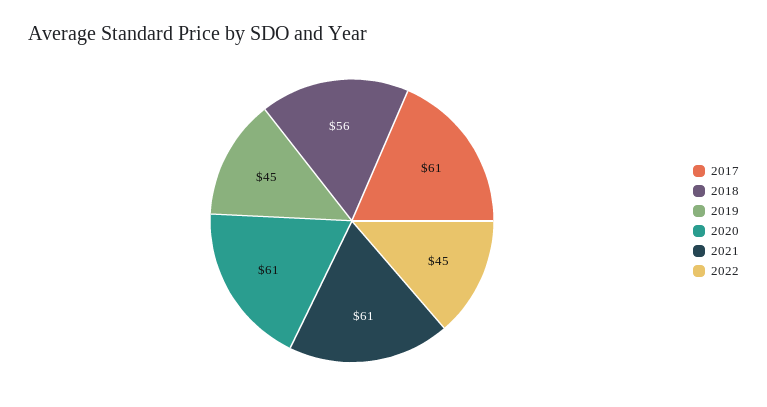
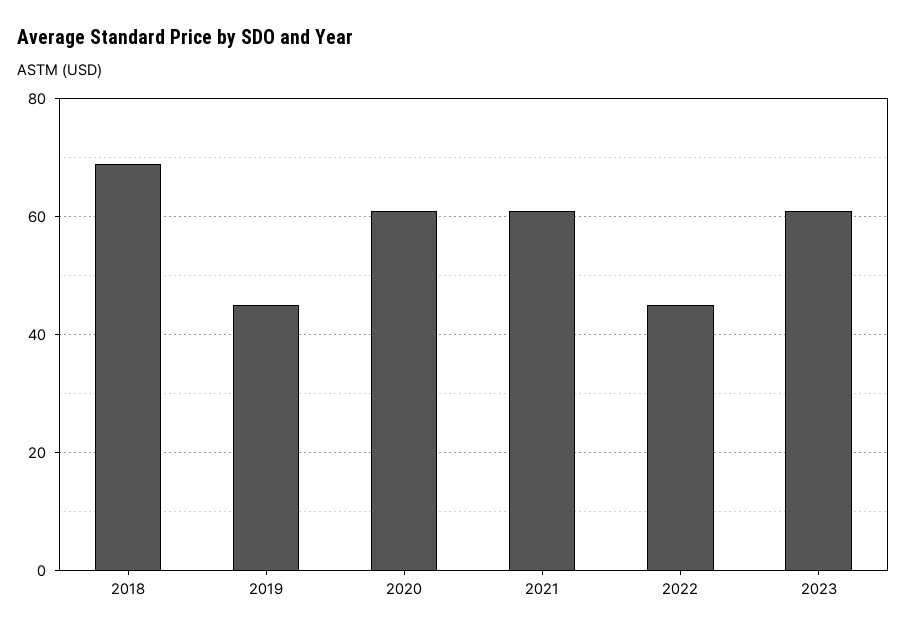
2017: 61 -> none
2018: 56 -> 70
2023: none -> 60

